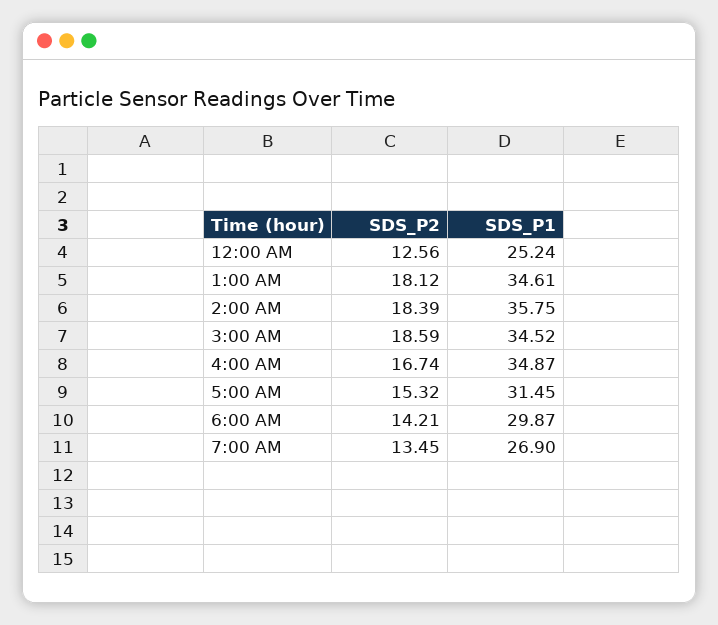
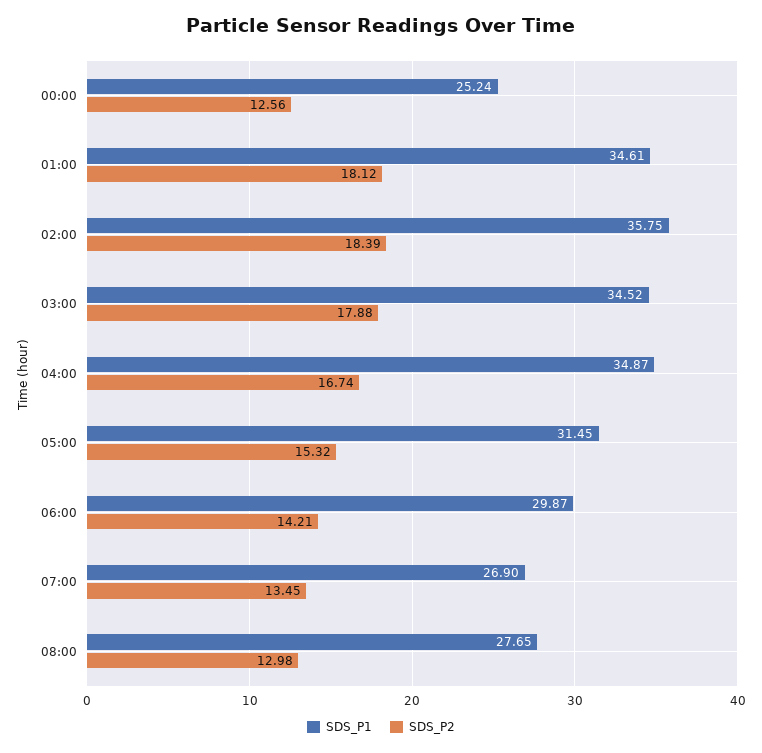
SDS_P2, 3:00 AM: 18.59 -> 17.88
SDS_P1, 08:00: none -> 27.65
SDS_P2, 08:00: none -> 12.98

